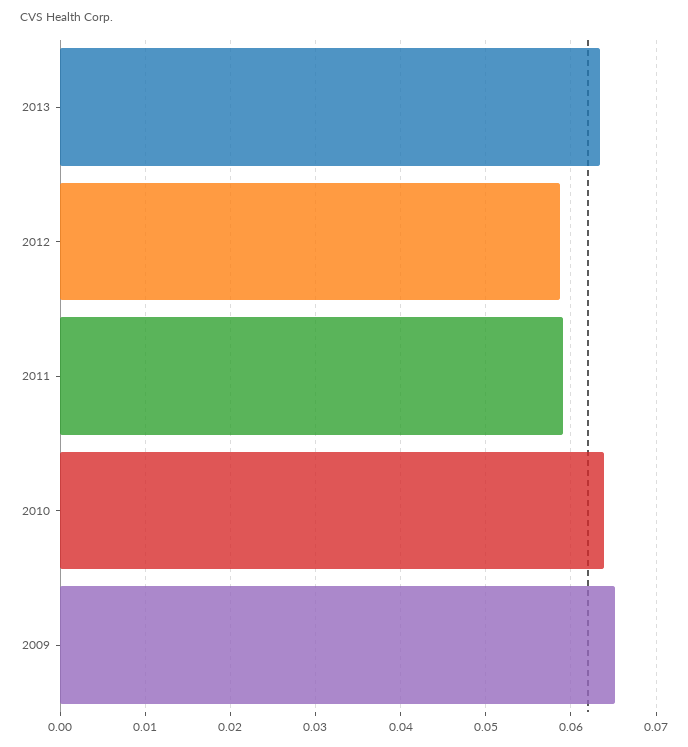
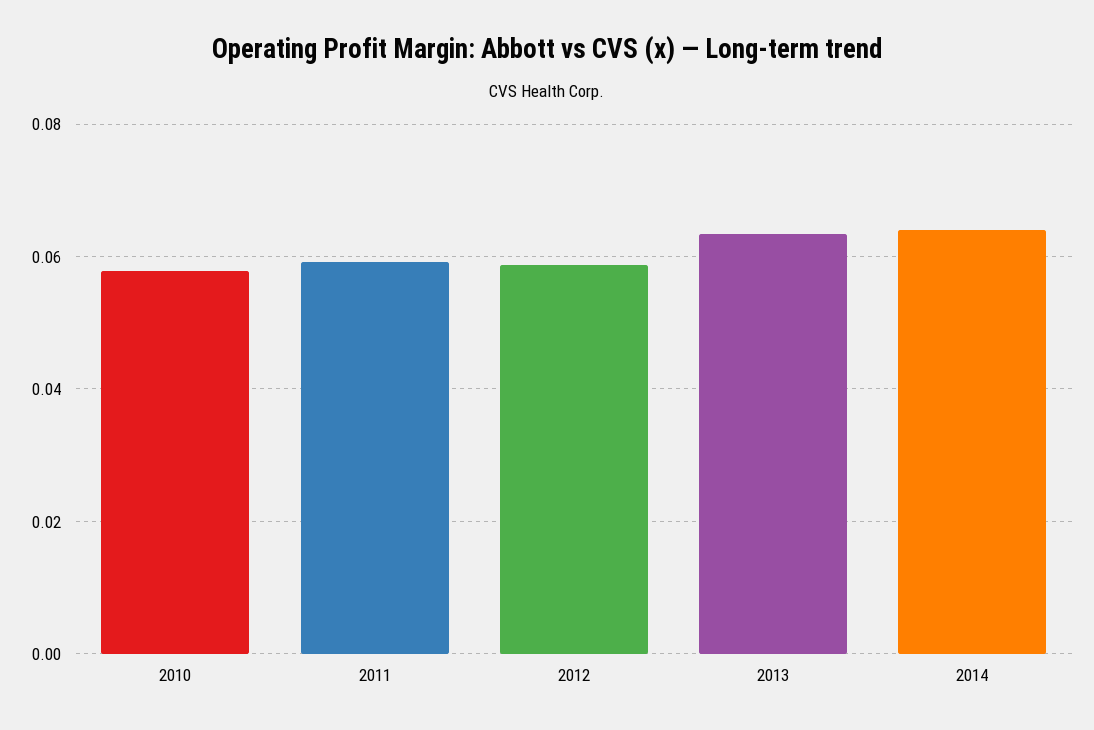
2010: 0.064 -> 0.058
2009: 0.065 -> none
2014: none -> 0.064

